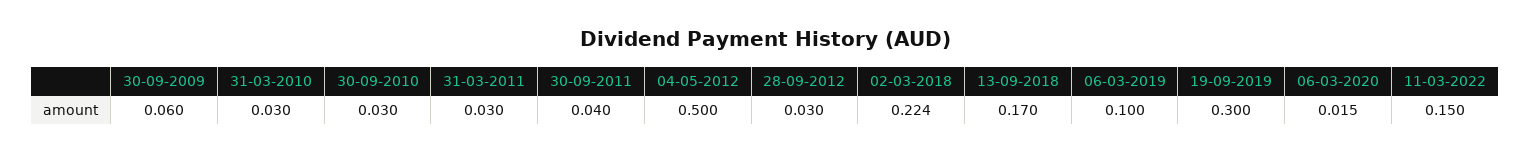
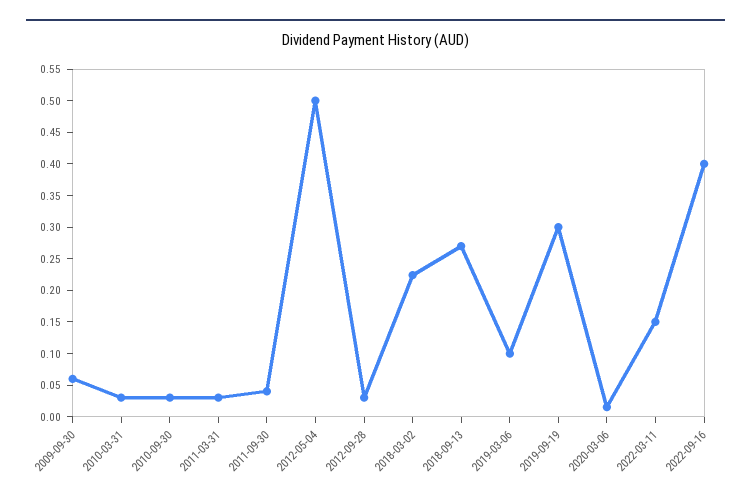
13-09-2018: 0.17 -> 0.275
2022-09-16: none -> 0.4

